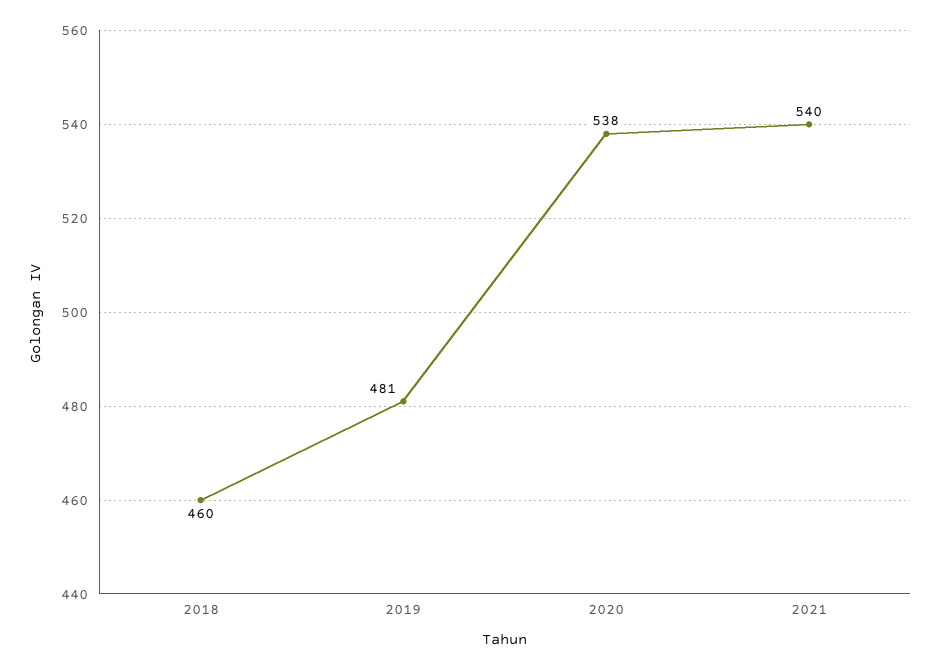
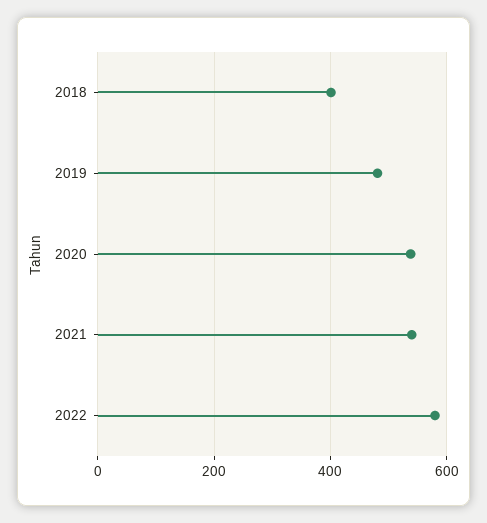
2018: 460 -> 400
2022: none -> 580

